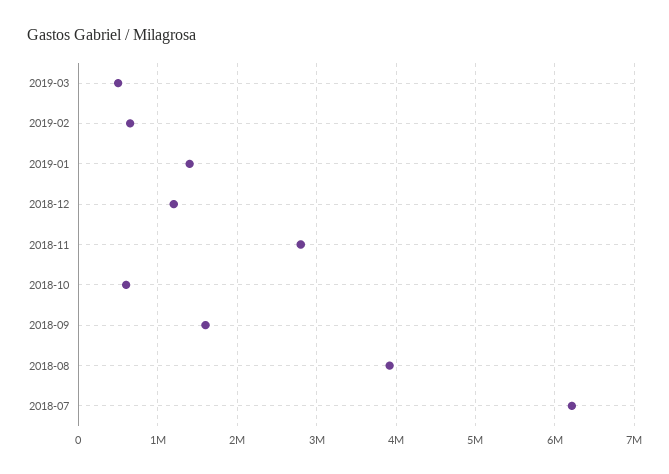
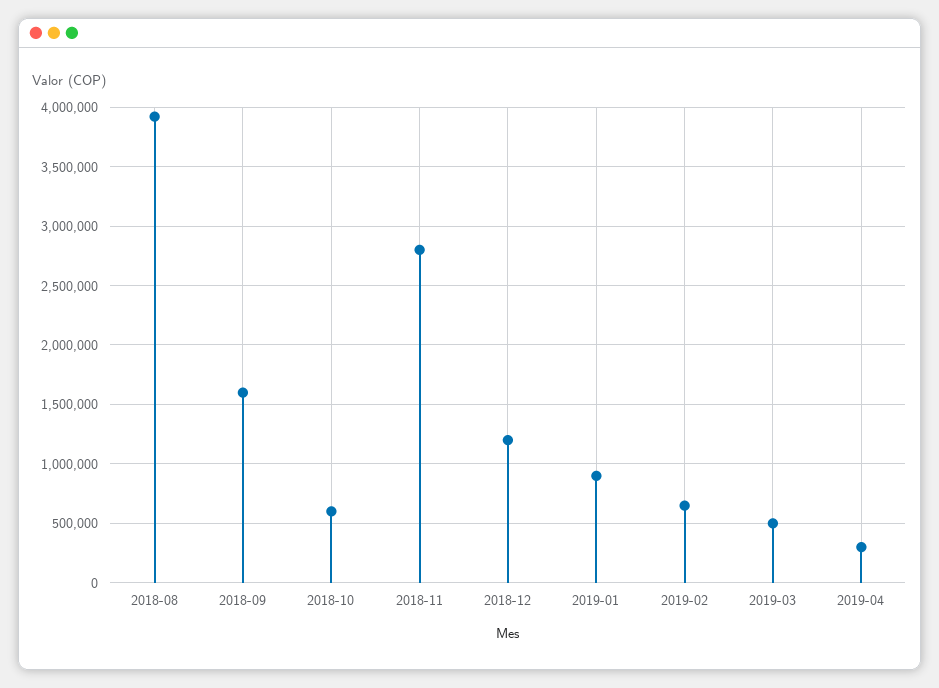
2019-01: 1400000 -> 900000
2018-07: 6200000 -> none
2019-04: none -> 300000

